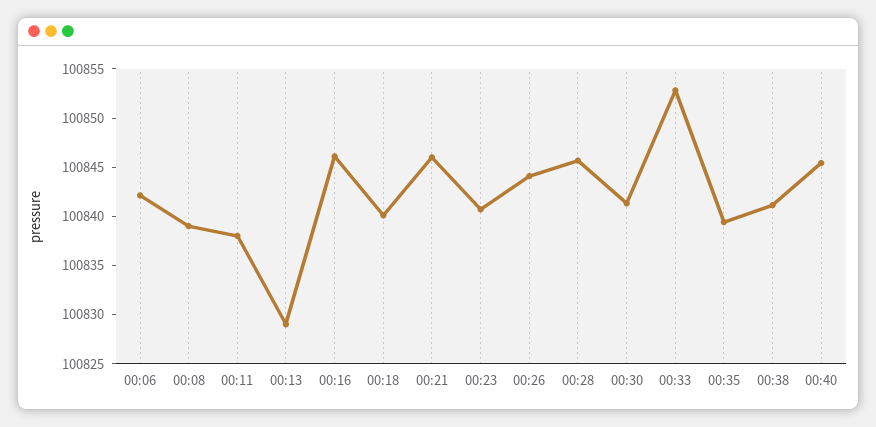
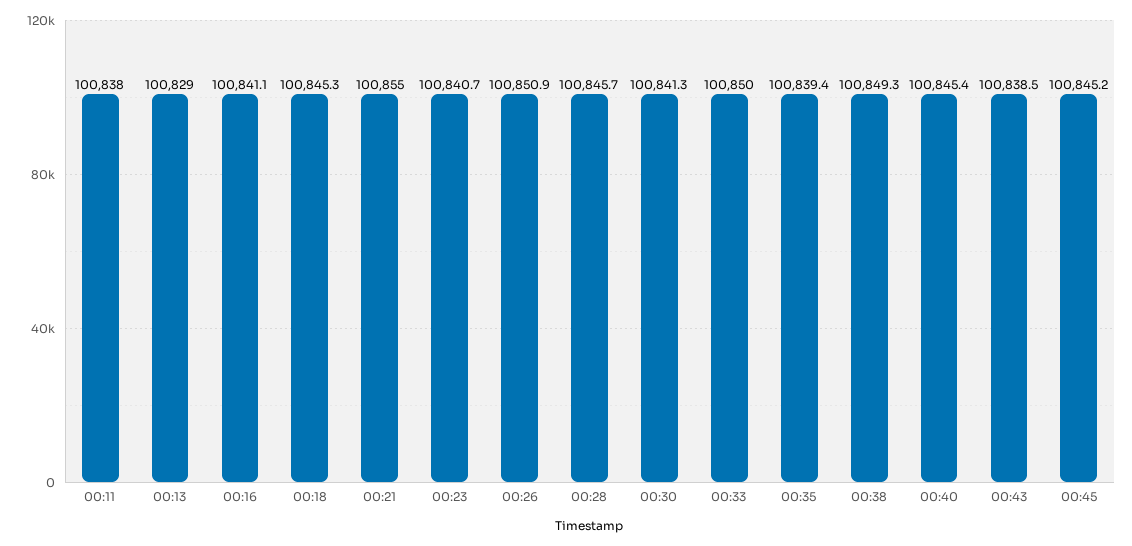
00:06: 100842 -> none
00:08: 100839 -> none
00:16: 100846 -> 100841.1
00:18: 100840 -> 100845.3
00:21: 100846 -> 100855
00:26: 100844 -> 100850.9
00:33: 100853 -> 100850
00:38: 100841 -> 100849.3
00:43: none -> 100838.5
00:45: none -> 100845.2

